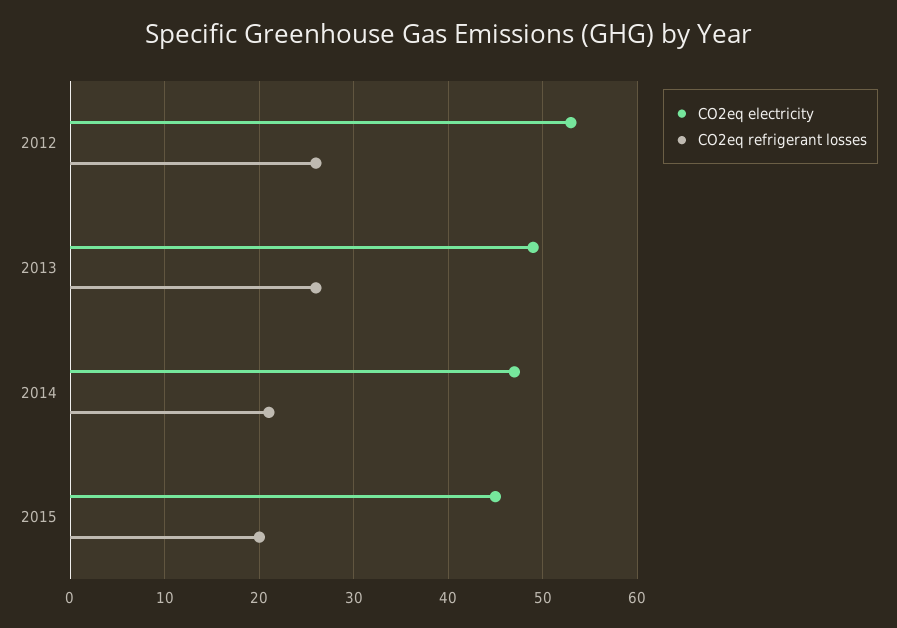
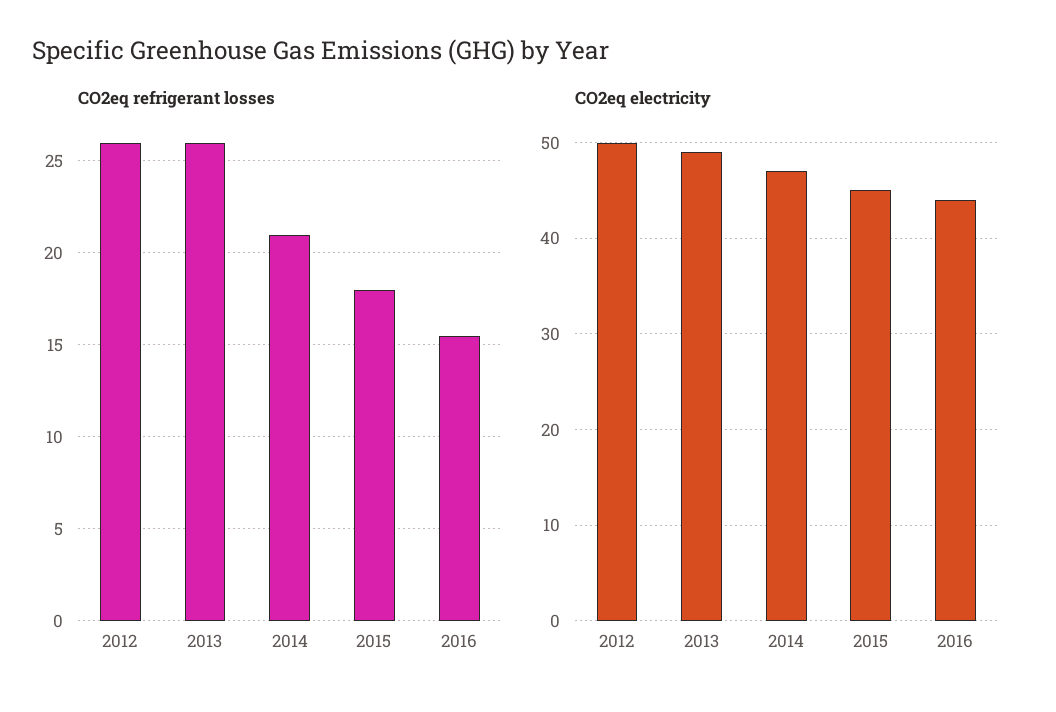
CO2eq electricity, 2012: 53 -> 50
CO2eq refrigerant losses, 2015: 20 -> 18
CO2eq refrigerant losses, 2016: none -> 15.5
CO2eq electricity, 2016: none -> 44

